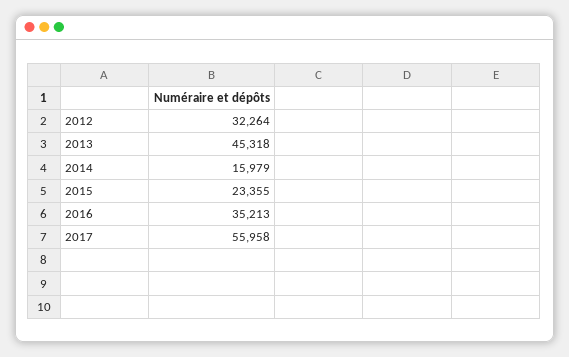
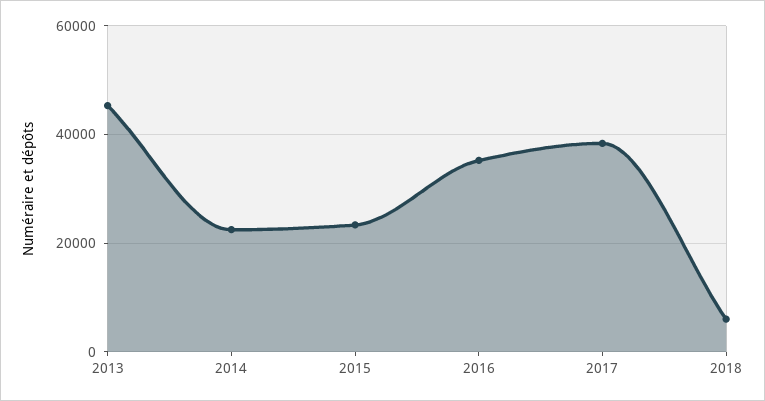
2012: 32264 -> none
2014: 15979 -> 22000
2017: 55958 -> 38000
2018: none -> 6000

